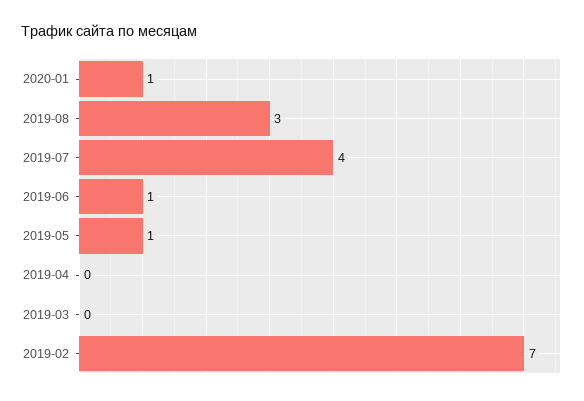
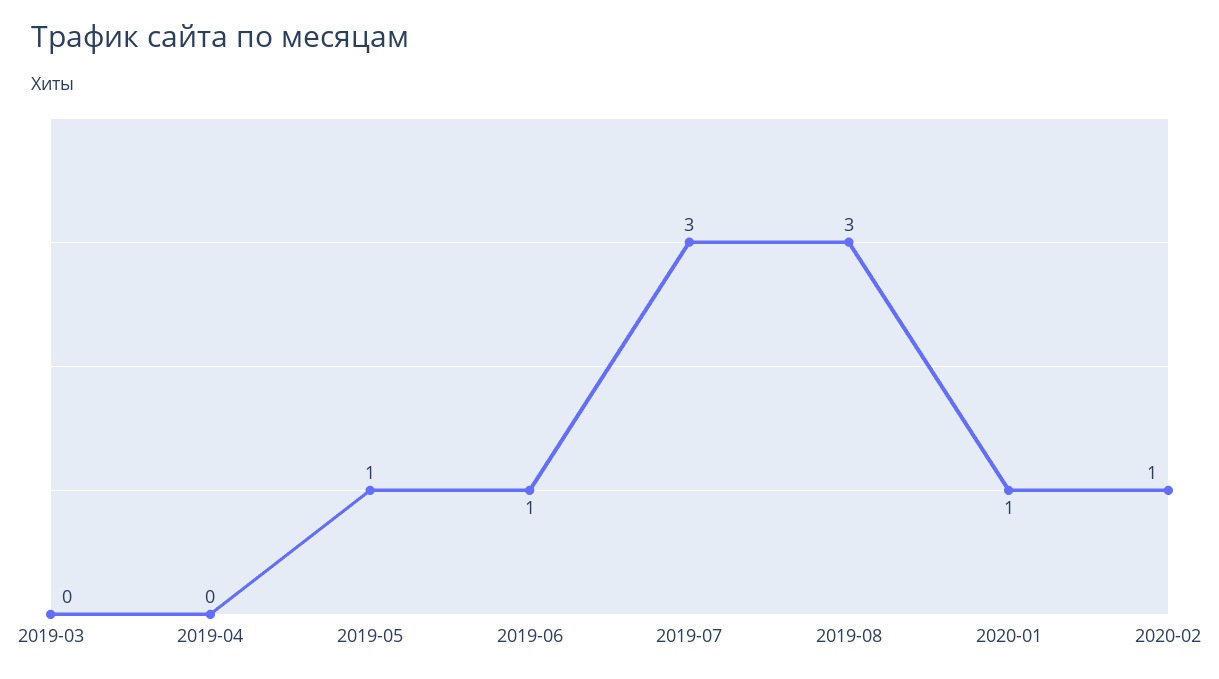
2019-07: 4 -> 3
2019-02: 7 -> none
2020-02: none -> 1

